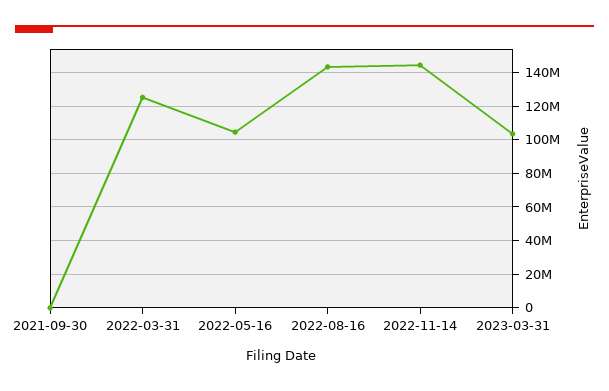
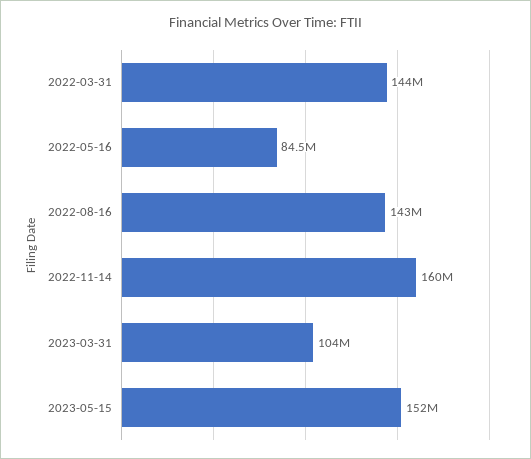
2021-09-30: 0 -> none
2022-03-31: 125000000 -> 144000000
2022-05-16: 105000000 -> 84500000
2022-11-14: 145000000 -> 160000000
2023-05-15: none -> 152000000

